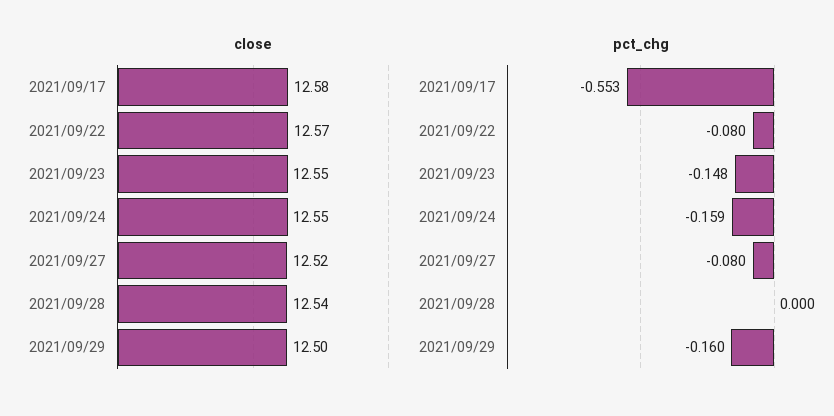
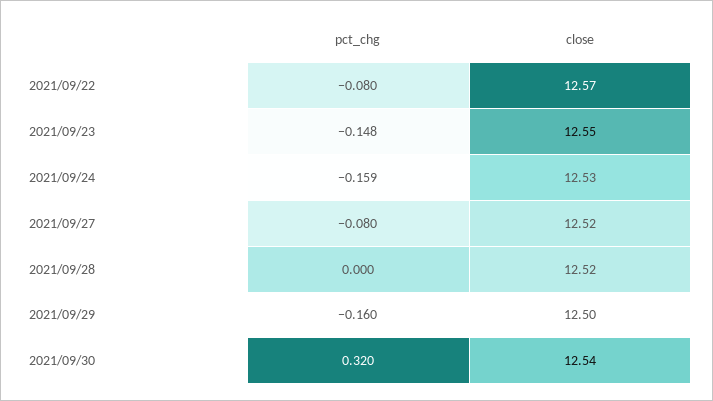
close, 2021/09/17: 12.58 -> none
close, 2021/09/24: 12.55 -> 12.53
close, 2021/09/28: 12.54 -> 12.52
pct_chg, 2021/09/17: -0.553 -> none
pct_chg, 2021/09/30: none -> 0.32
close, 2021/09/30: none -> 12.54

